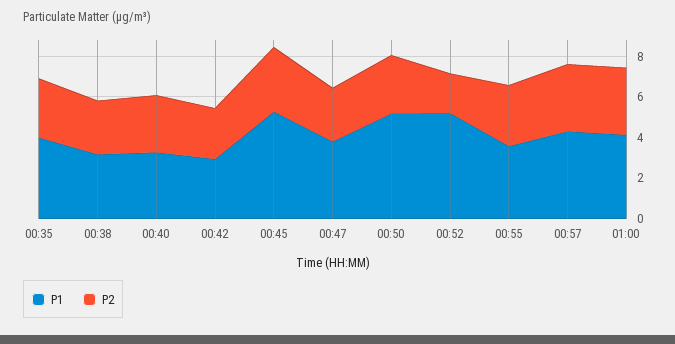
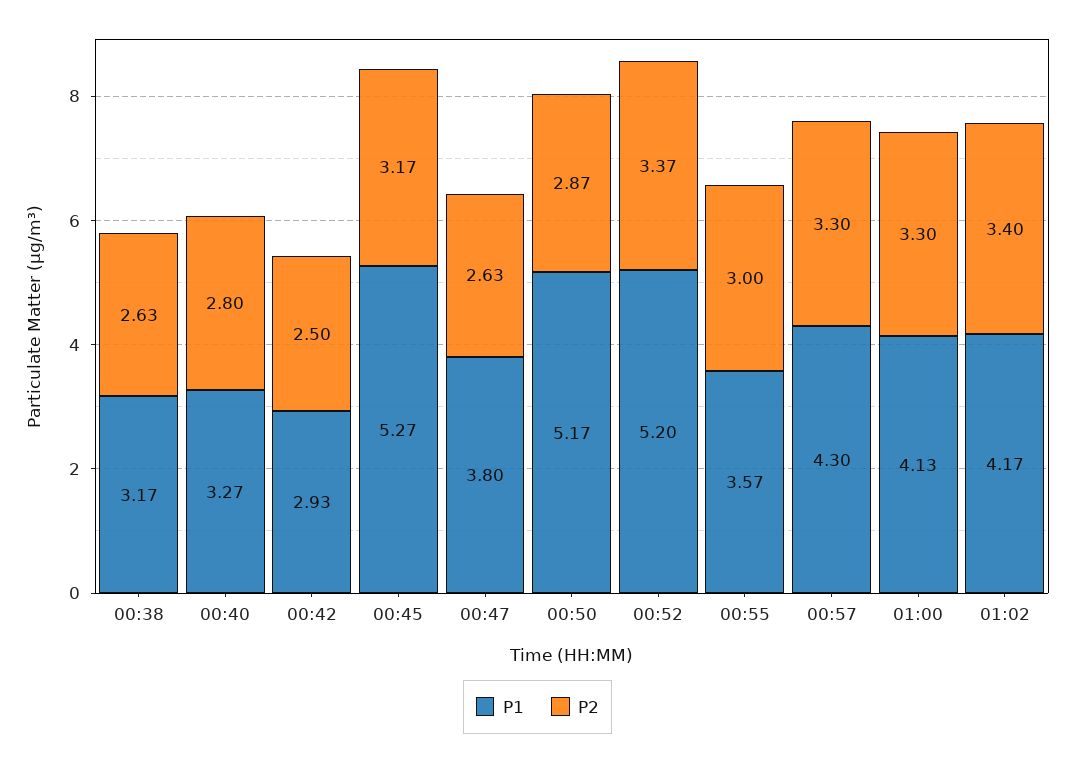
P1, 00:35: 4 -> none
P2, 00:35: 3 -> none
P2, 00:52: 2 -> 3.37
P1, 01:02: none -> 4.17
P2, 01:02: none -> 3.4

